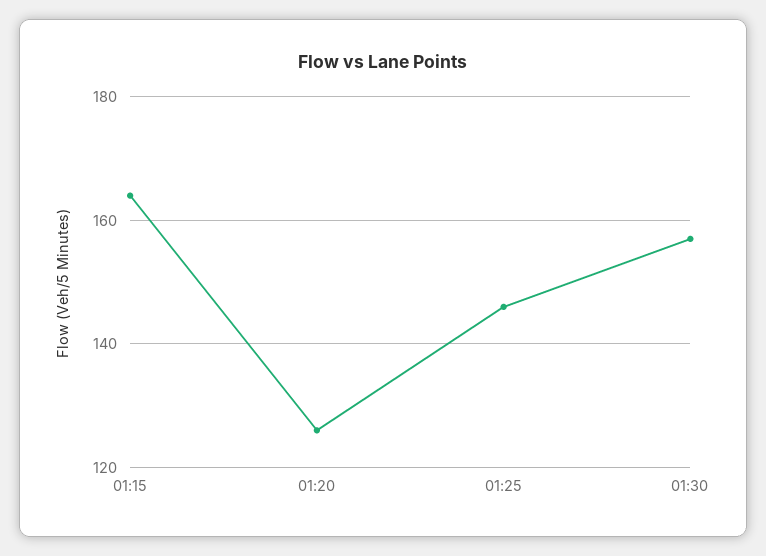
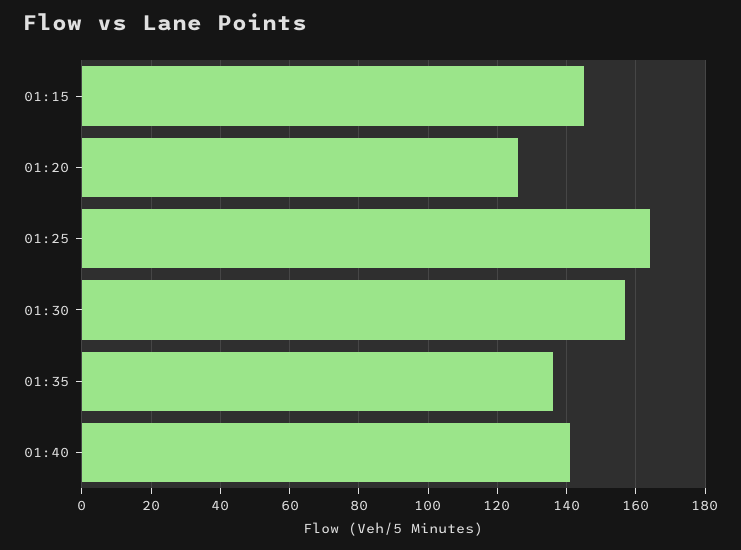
01:15: 165 -> 145
01:25: 145 -> 165
01:35: none -> 135
01:40: none -> 140

